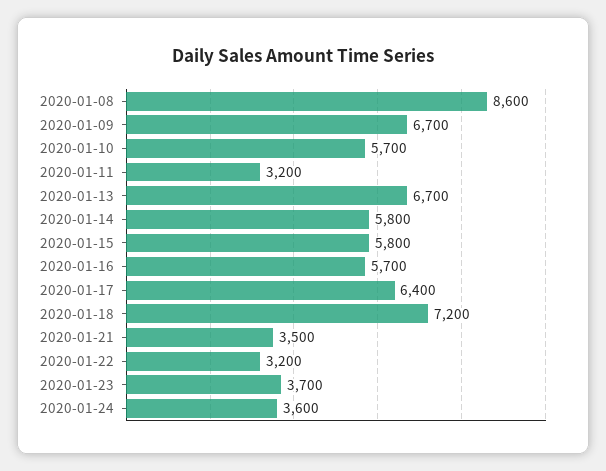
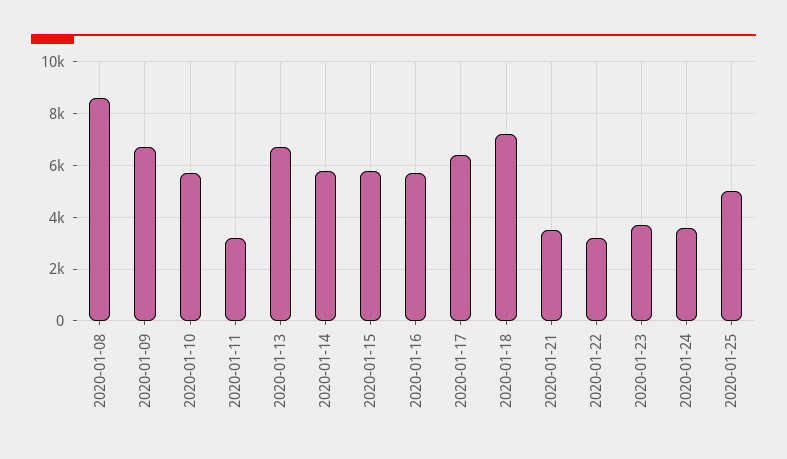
2020-01-25: none -> 5000

